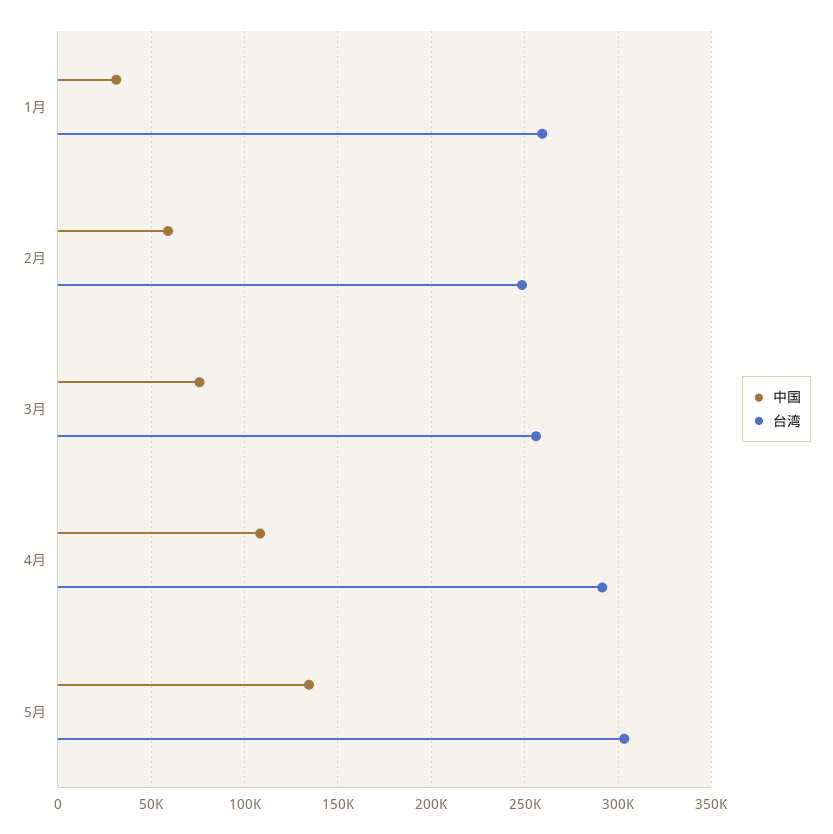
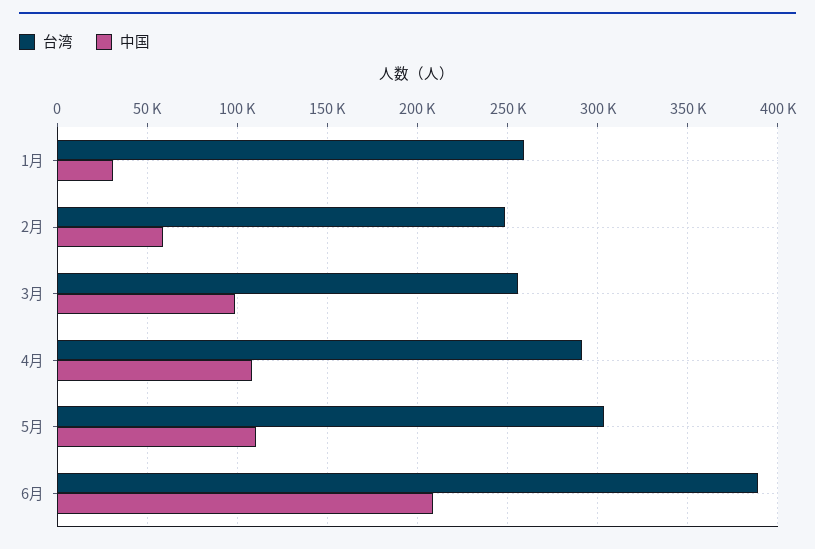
中国, 3月: 75000 -> 100000
中国, 5月: 135000 -> 110000
台湾, 6月: none -> 390000
中国, 6月: none -> 210000

